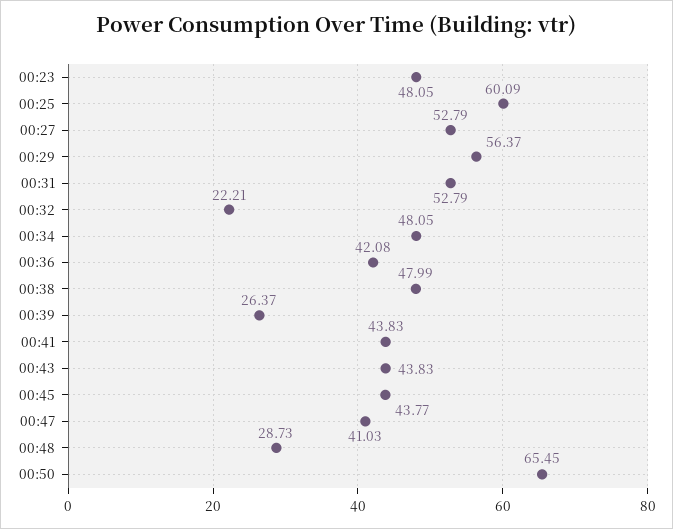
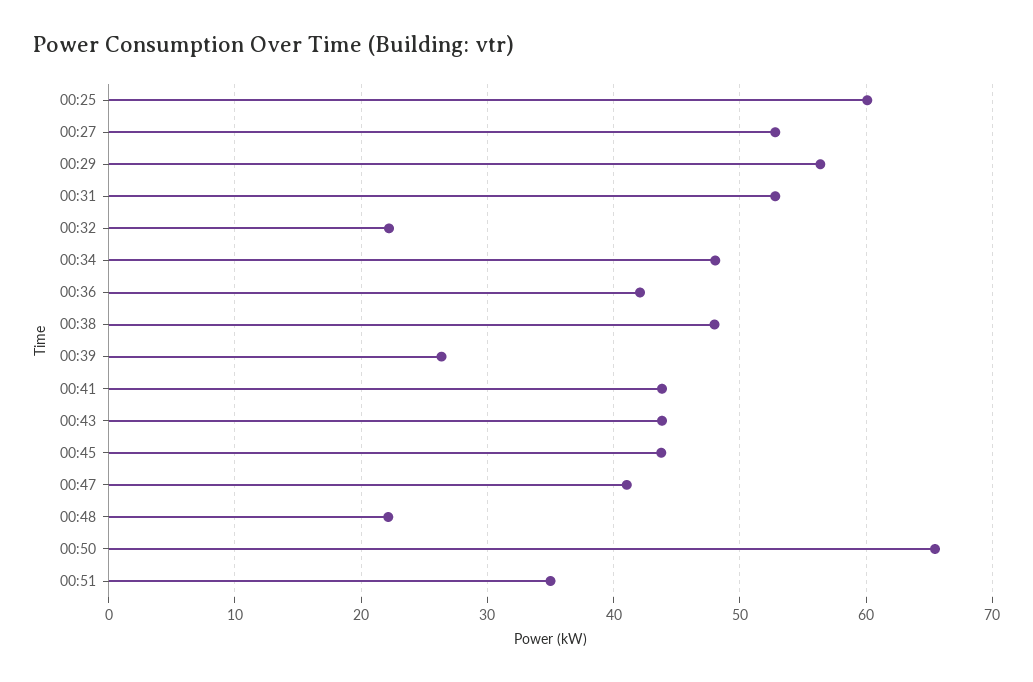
00:23: 48.05 -> none
00:48: 28.73 -> 22
00:51: none -> 35

